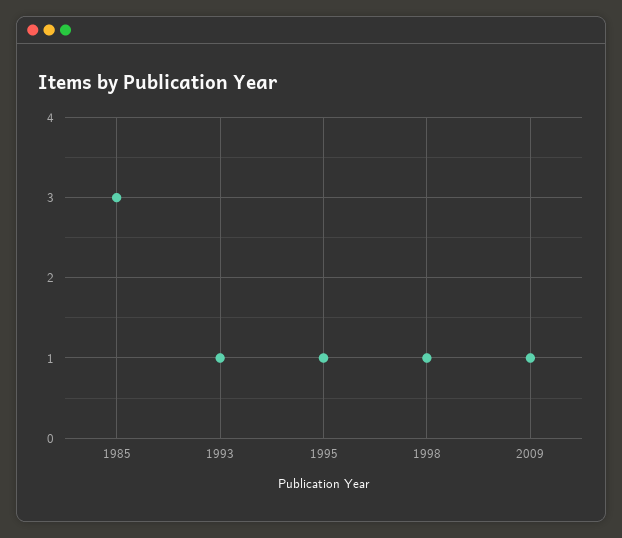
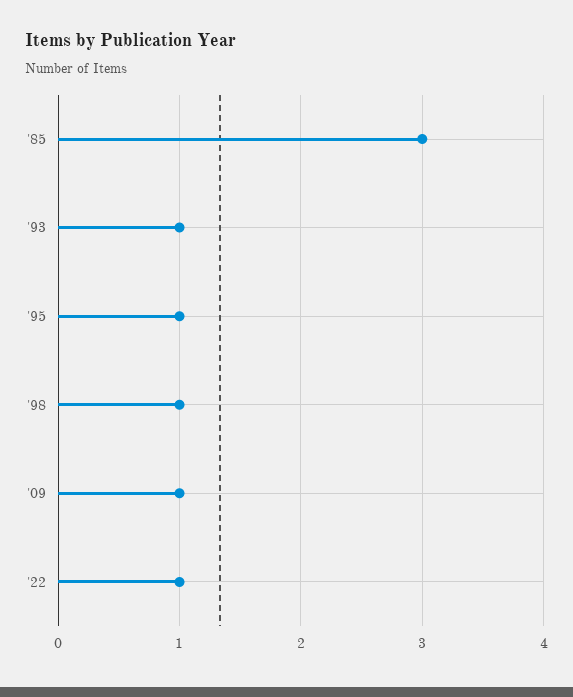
'22: none -> 1

